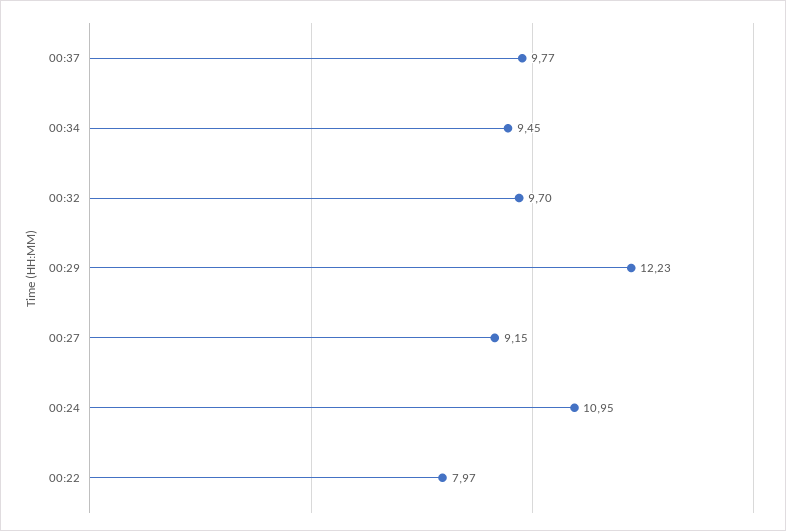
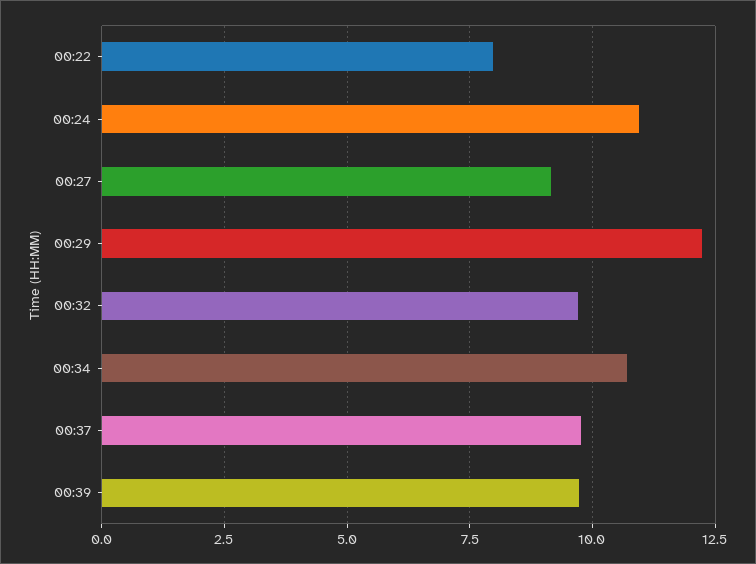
00:34: 9.45 -> 10.75
00:39: none -> 9.75

